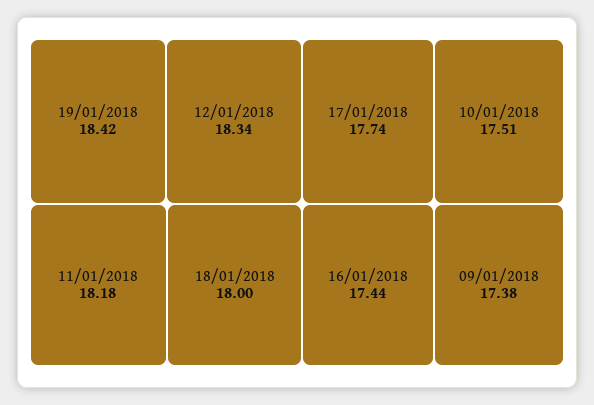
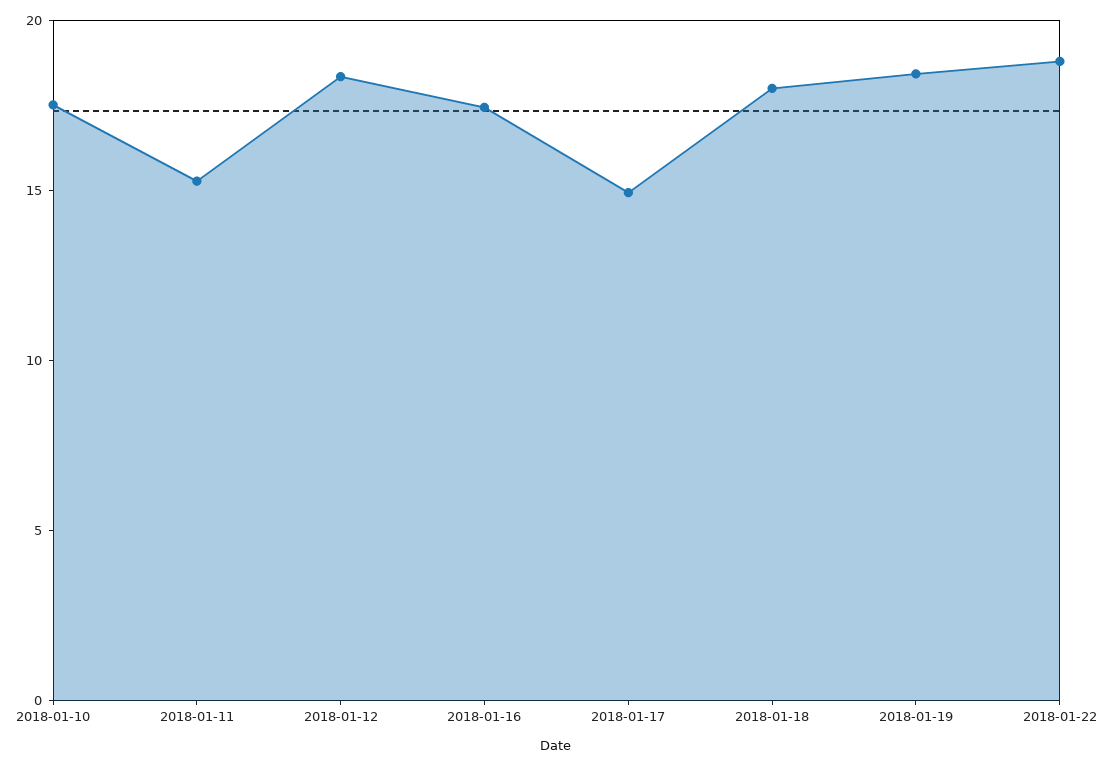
11/01/2018: 18.18 -> 15
17/01/2018: 17.74 -> 15
09/01/2018: 17.38 -> none
2018-01-22: none -> 19

